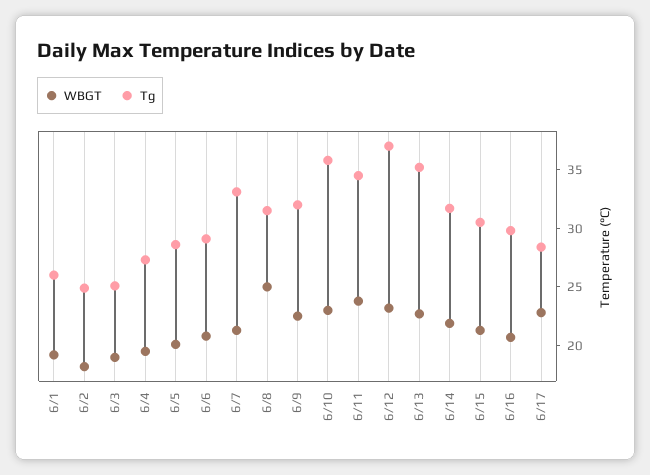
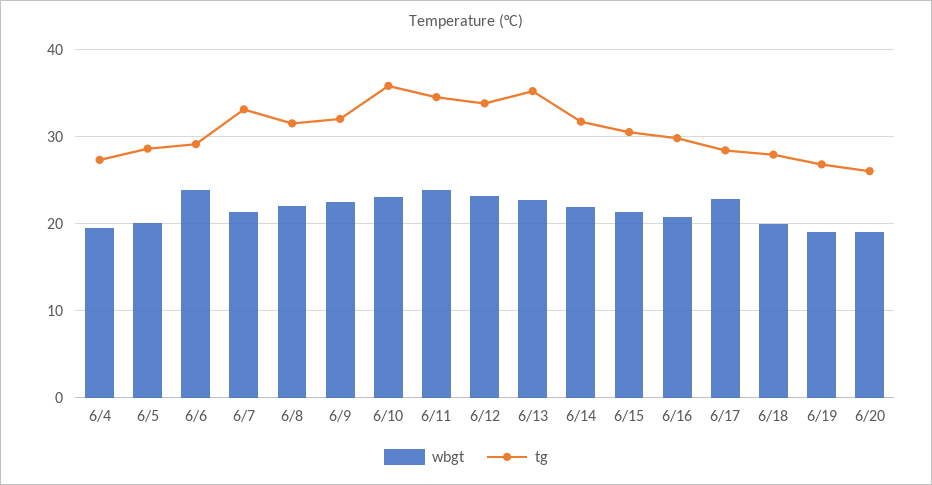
WBGT, 6/1: 19 -> none
Tg, 6/1: 26 -> none
WBGT, 6/2: 18 -> none
Tg, 6/2: 25 -> none
WBGT, 6/3: 19 -> none
Tg, 6/3: 25 -> none
WBGT, 6/6: 21 -> 24
WBGT, 6/8: 25 -> 22
Tg, 6/12: 37 -> 34
WBGT, 6/18: none -> 20
Tg, 6/18: none -> 28
WBGT, 6/19: none -> 19
Tg, 6/19: none -> 27
WBGT, 6/20: none -> 19
Tg, 6/20: none -> 26

